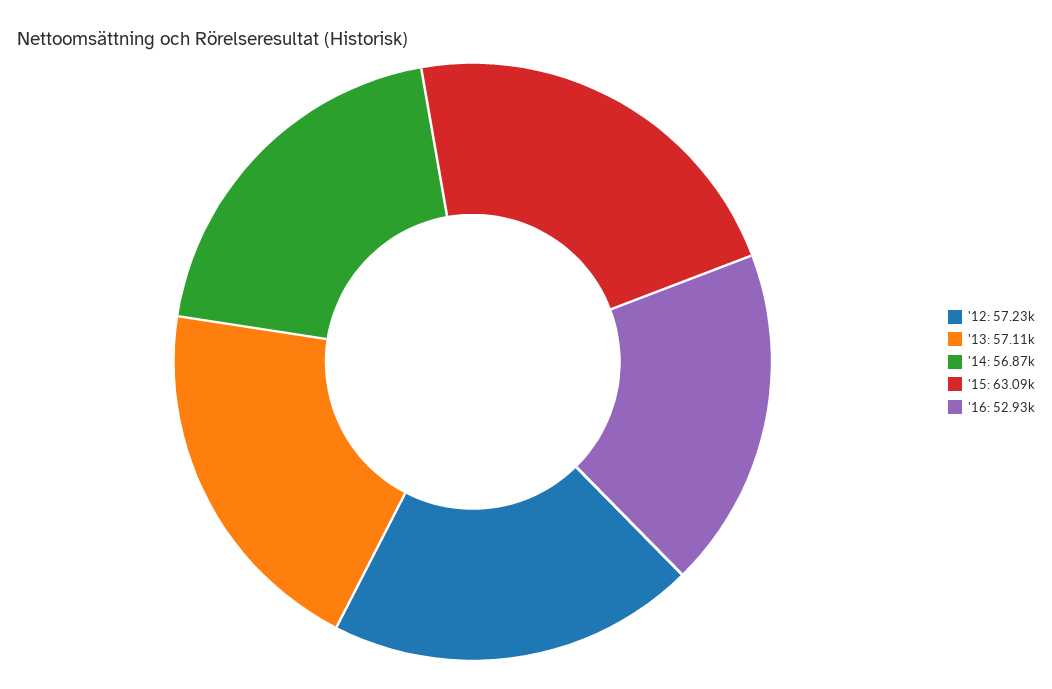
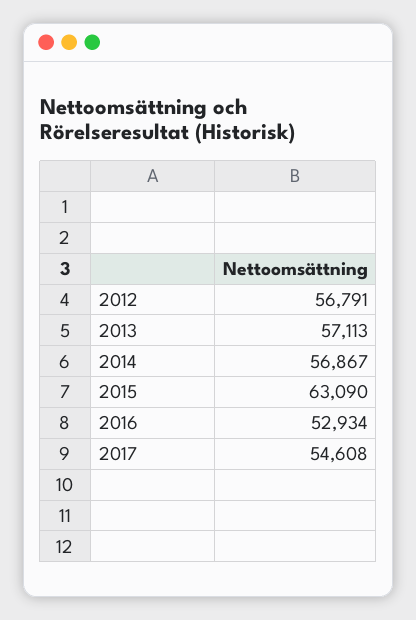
'12: 57230 -> 56791
2017: none -> 54608

